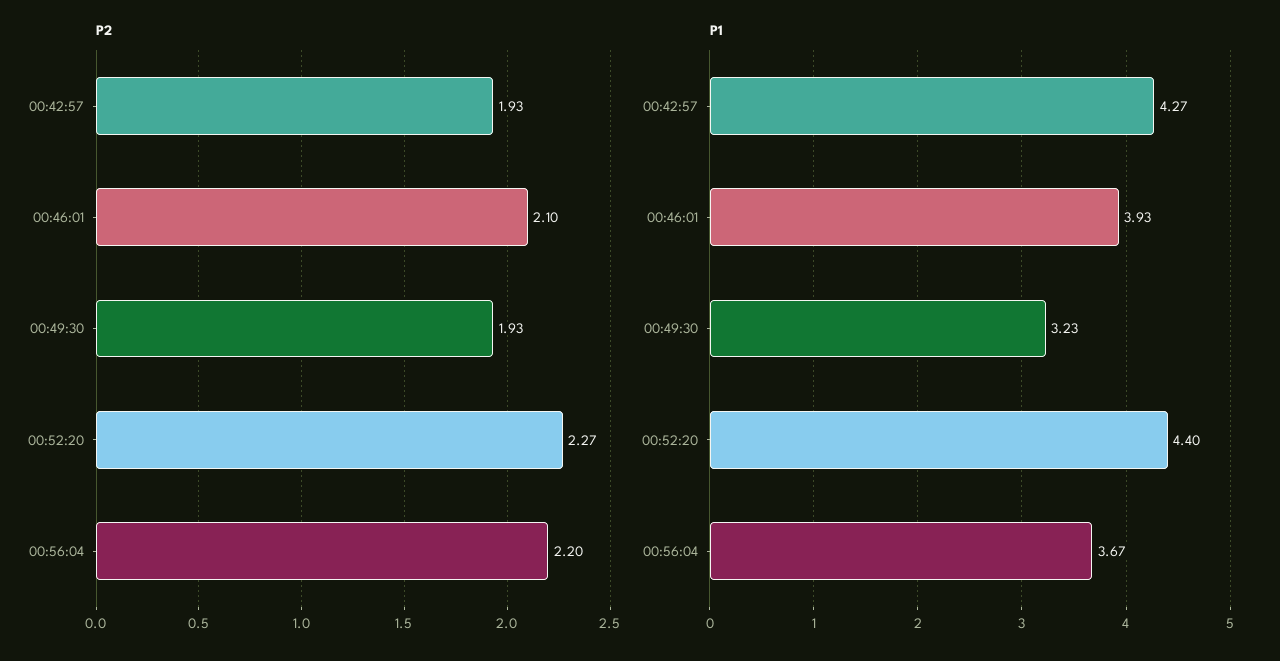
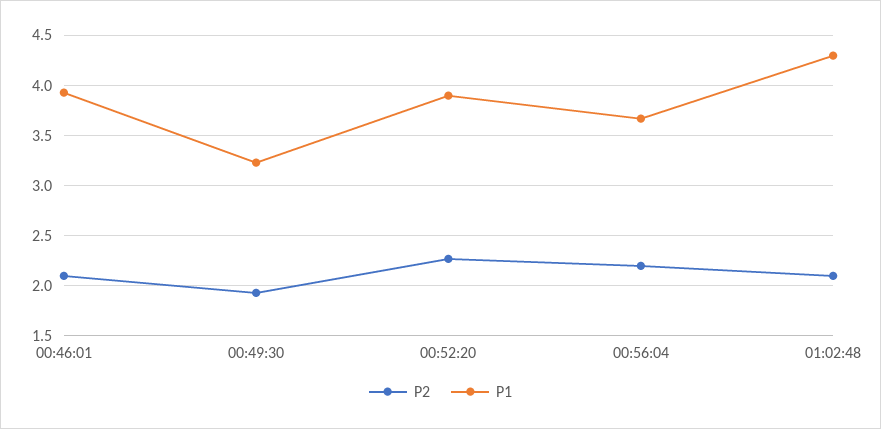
P2, 00:42:57: 1.93 -> none
P1, 00:42:57: 4.27 -> none
P1, 00:52:20: 4.4 -> 3.9
P2, 01:02:48: none -> 2.1
P1, 01:02:48: none -> 4.3

